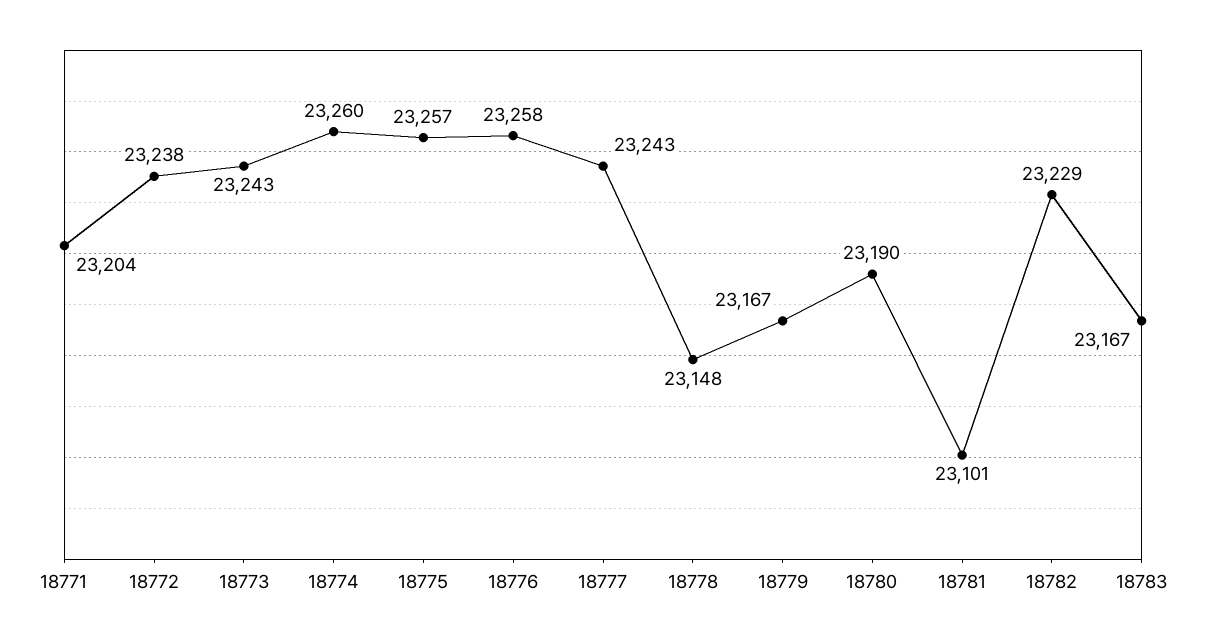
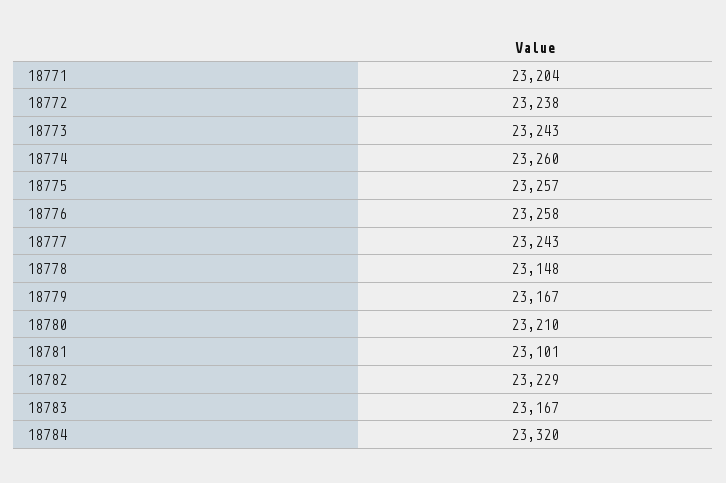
18780: 23190 -> 23210
18784: none -> 23320

